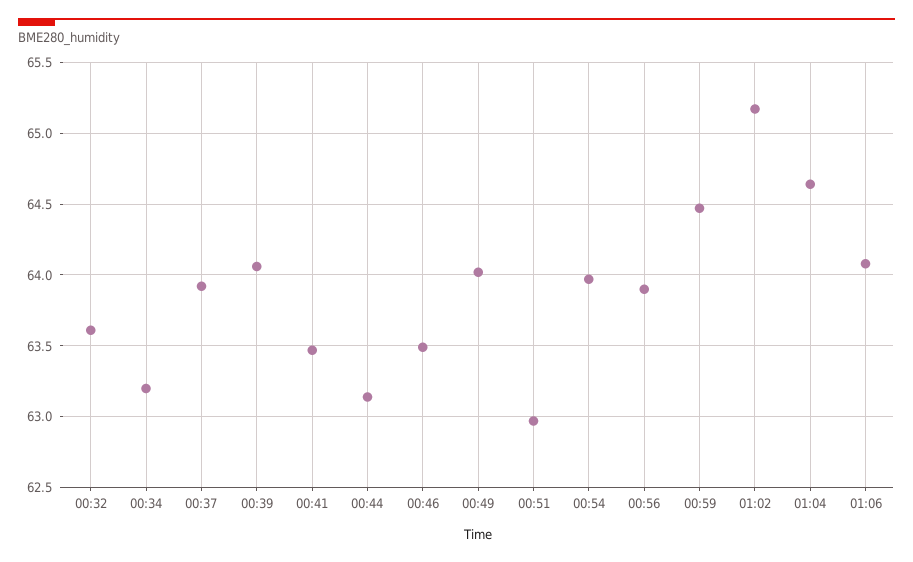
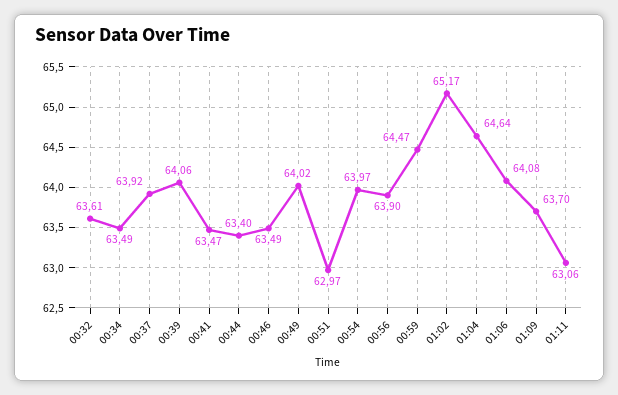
00:34: 63.2 -> 63.49
00:44: 63.15 -> 63.4
01:09: none -> 63.7
01:11: none -> 63.06

